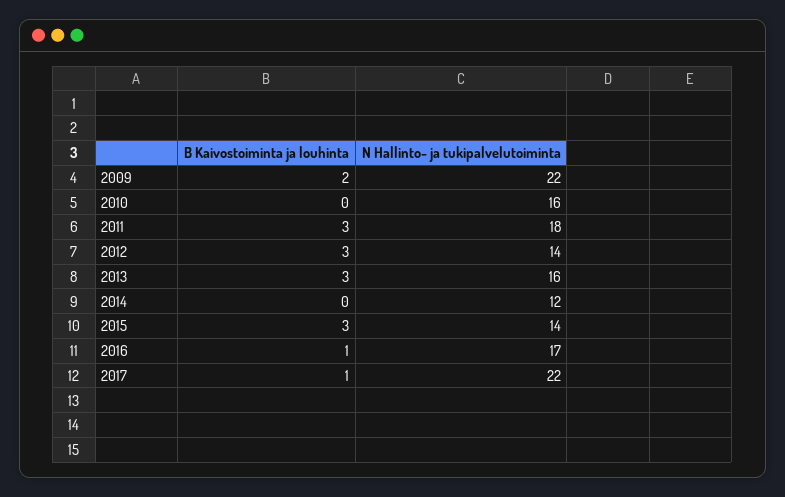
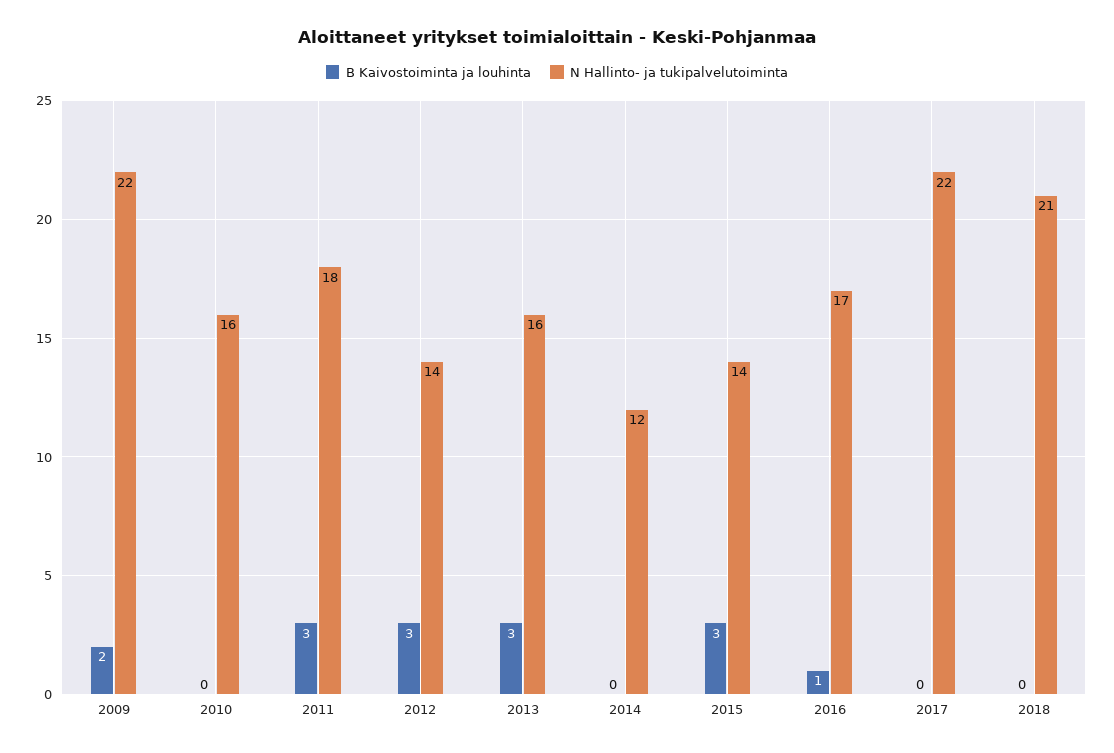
B Kaivostoiminta ja louhinta, 2017: 1 -> 0
B Kaivostoiminta ja louhinta, 2018: none -> 0
N Hallinto- ja tukipalvelutoiminta, 2018: none -> 21

